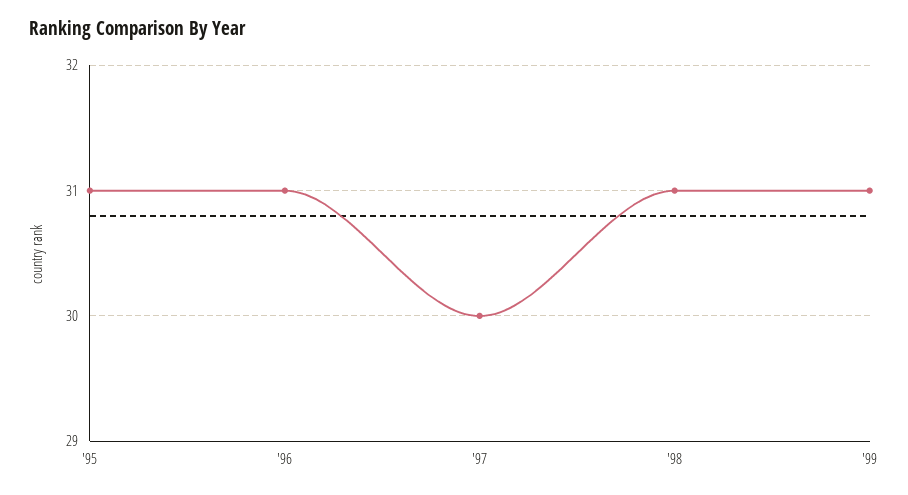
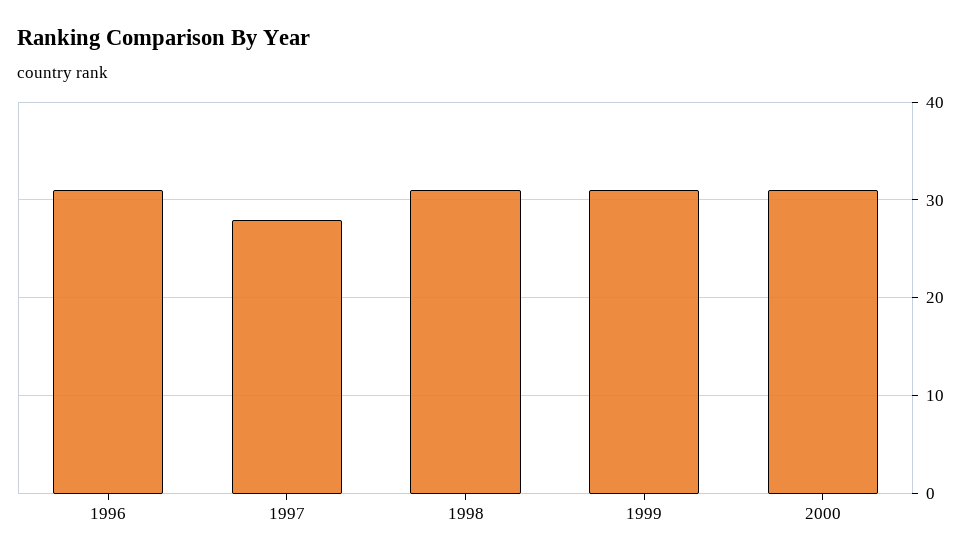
'95: 31 -> none
'97: 30 -> 28
2000: none -> 31

